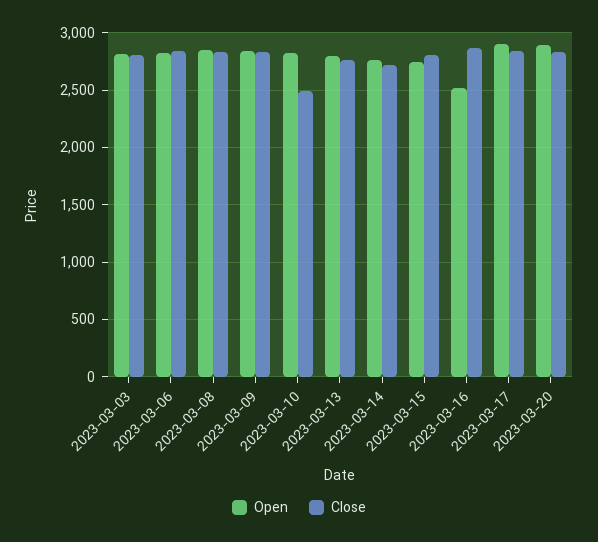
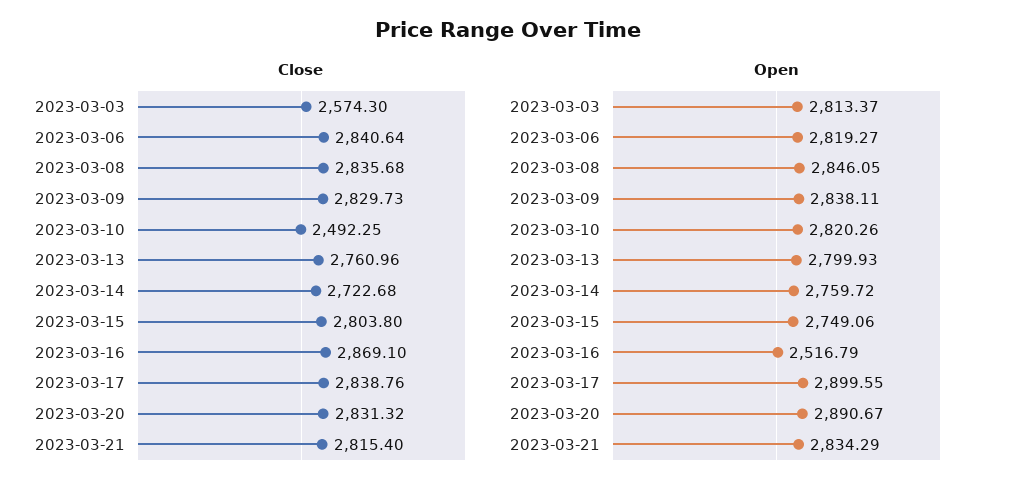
Close, 2023-03-03: 2800 -> 2574.3
Close, 2023-03-21: none -> 2815.4
Open, 2023-03-21: none -> 2834.29

